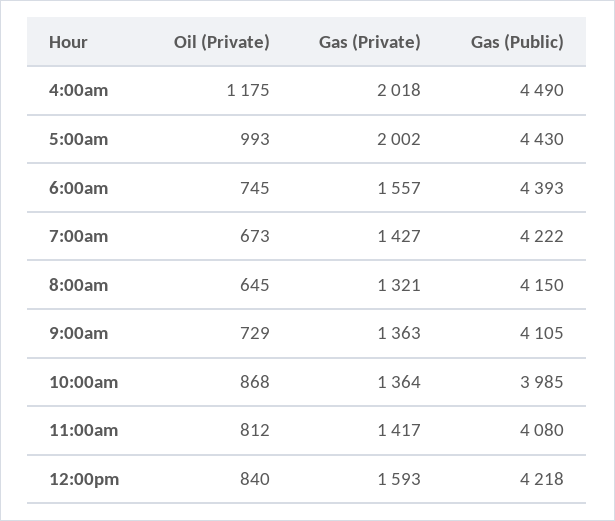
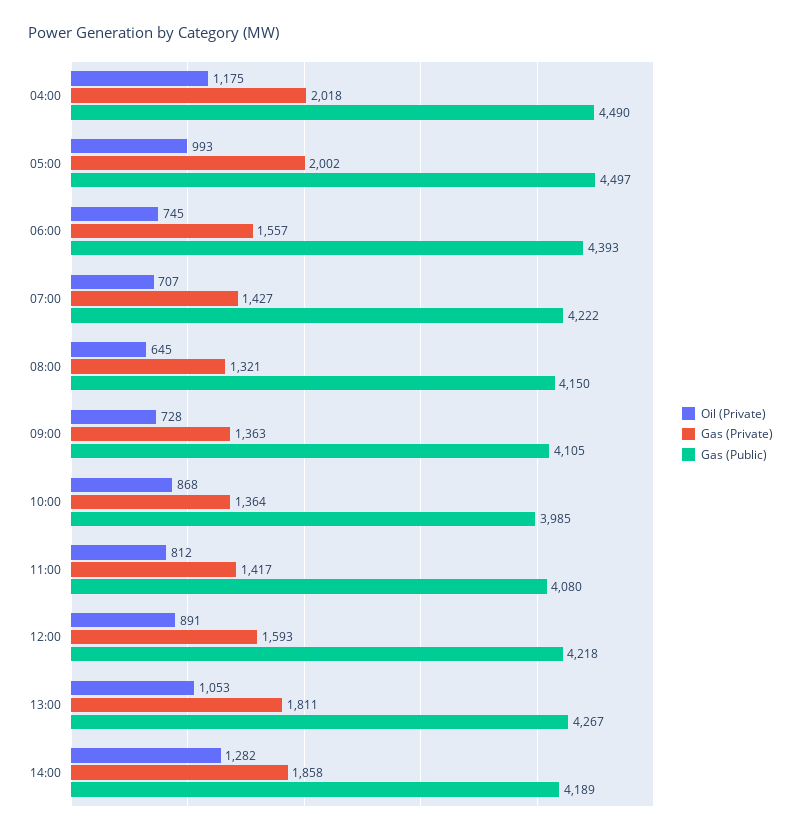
Gas (Public), 5:00am: 4430 -> 4497
Oil (Private), 7:00am: 673 -> 707
Oil (Private), 9:00am: 729 -> 728
Oil (Private), 12:00pm: 840 -> 891
Oil (Private), 13:00: none -> 1053
Gas (Private), 13:00: none -> 1811
Gas (Public), 13:00: none -> 4267
Oil (Private), 14:00: none -> 1282
Gas (Private), 14:00: none -> 1858
Gas (Public), 14:00: none -> 4189

